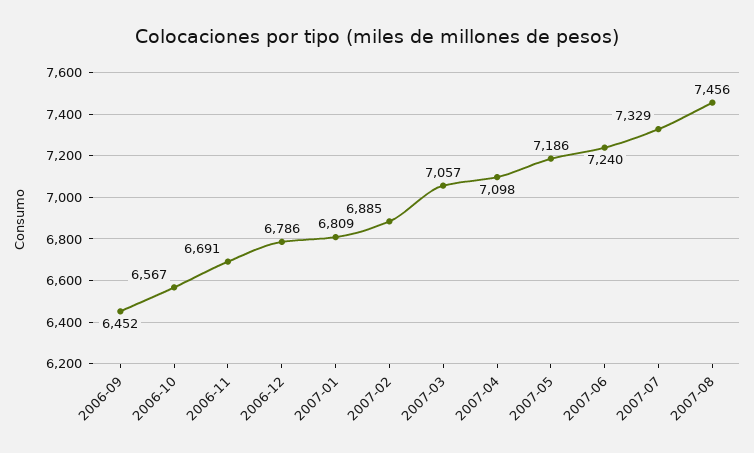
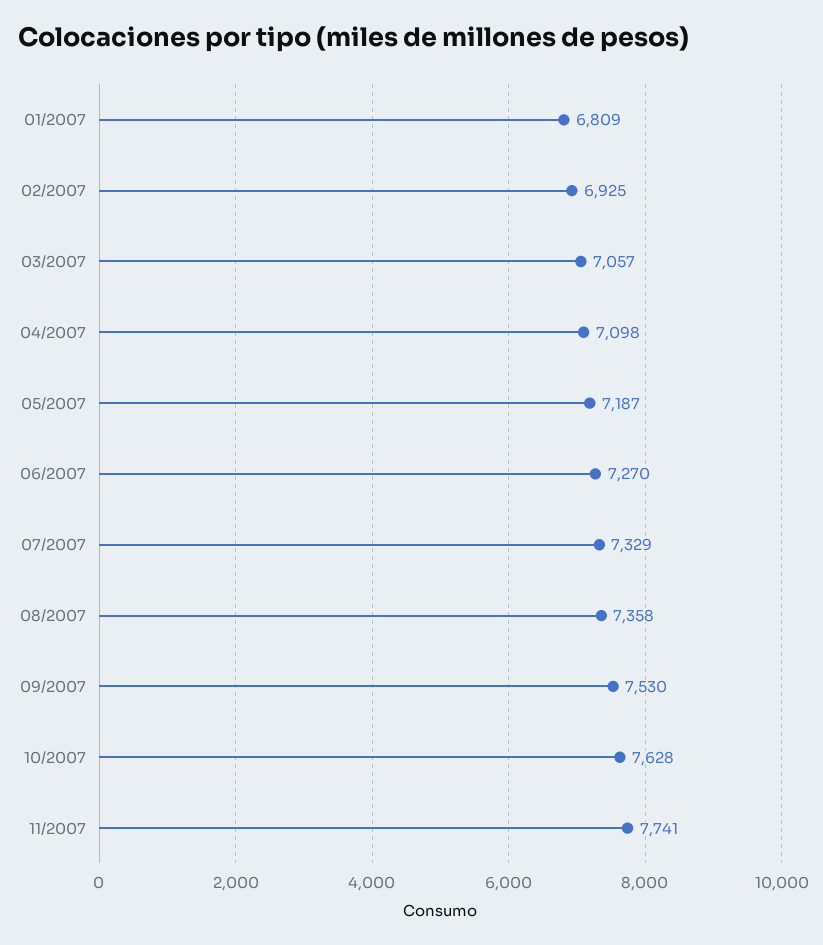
2006-09: 6452 -> none
2006-10: 6567 -> none
2006-11: 6691 -> none
2006-12: 6786 -> none
2007-02: 6885 -> 6925
2007-05: 7186 -> 7187
2007-06: 7240 -> 7270
2007-08: 7456 -> 7358
09/2007: none -> 7530
10/2007: none -> 7628
11/2007: none -> 7741

